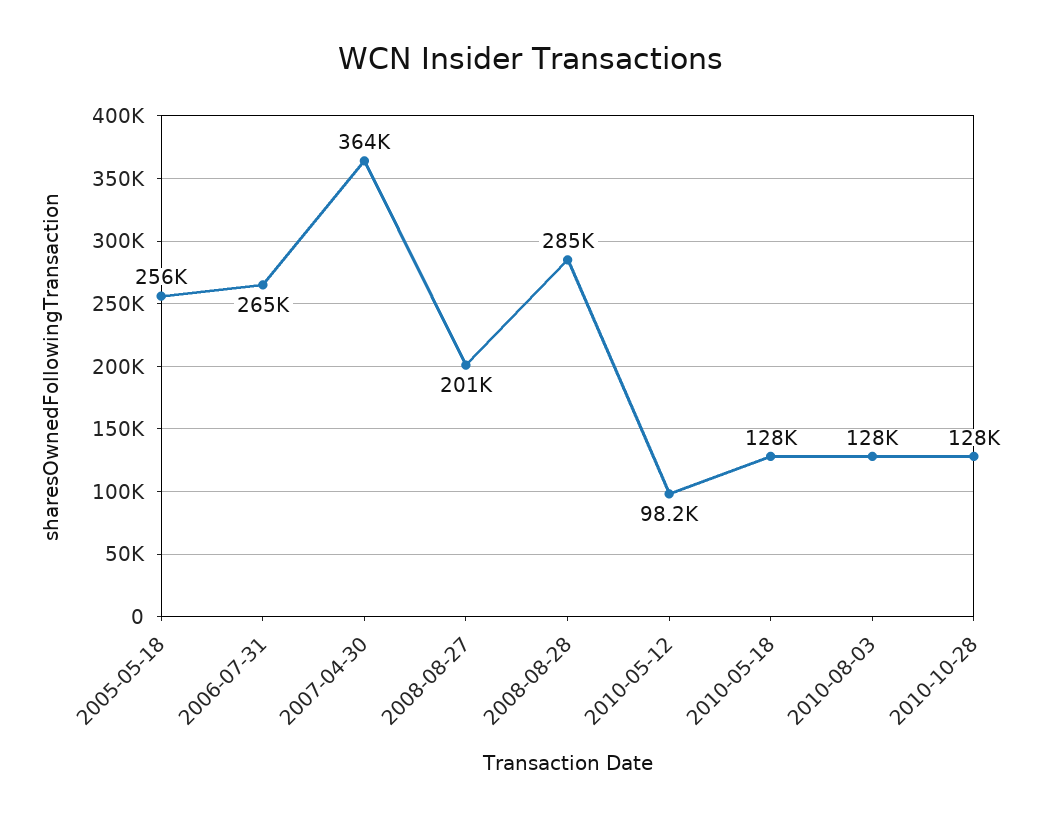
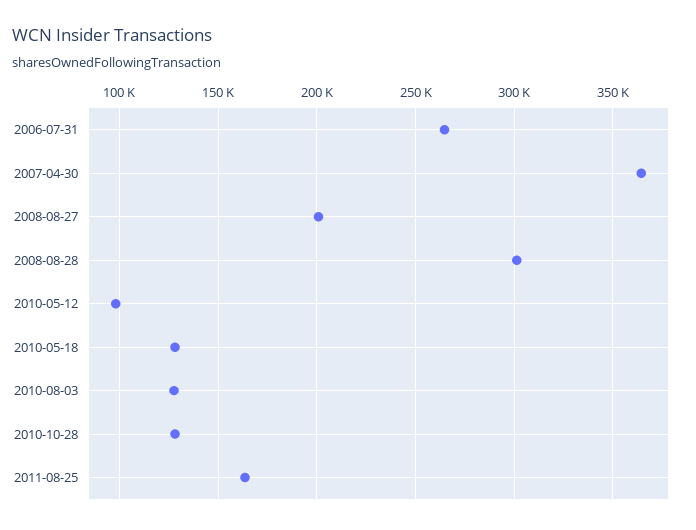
2005-05-18: 256000 -> none
2008-08-28: 285000 -> 300000
2011-08-25: none -> 165000

